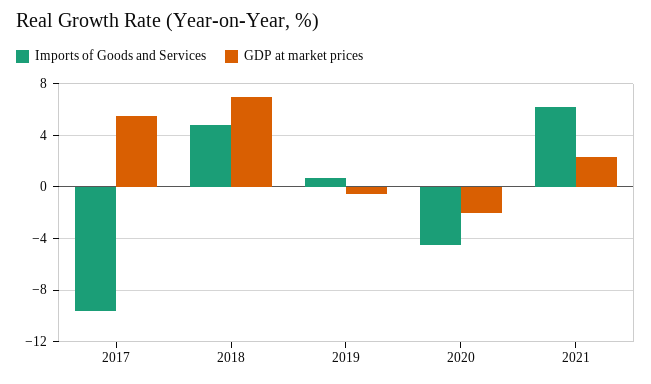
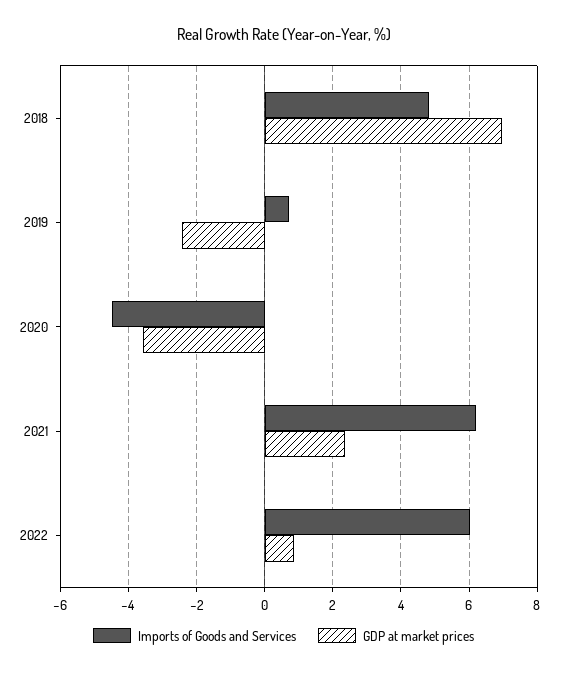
Imports of Goods and Services, 2017: -9.5 -> none
GDP at market prices, 2017: 5.5 -> none
GDP at market prices, 2019: -0.5 -> -2.4
GDP at market prices, 2020: -2 -> -3.6
Imports of Goods and Services, 2022: none -> 6
GDP at market prices, 2022: none -> 0.8

